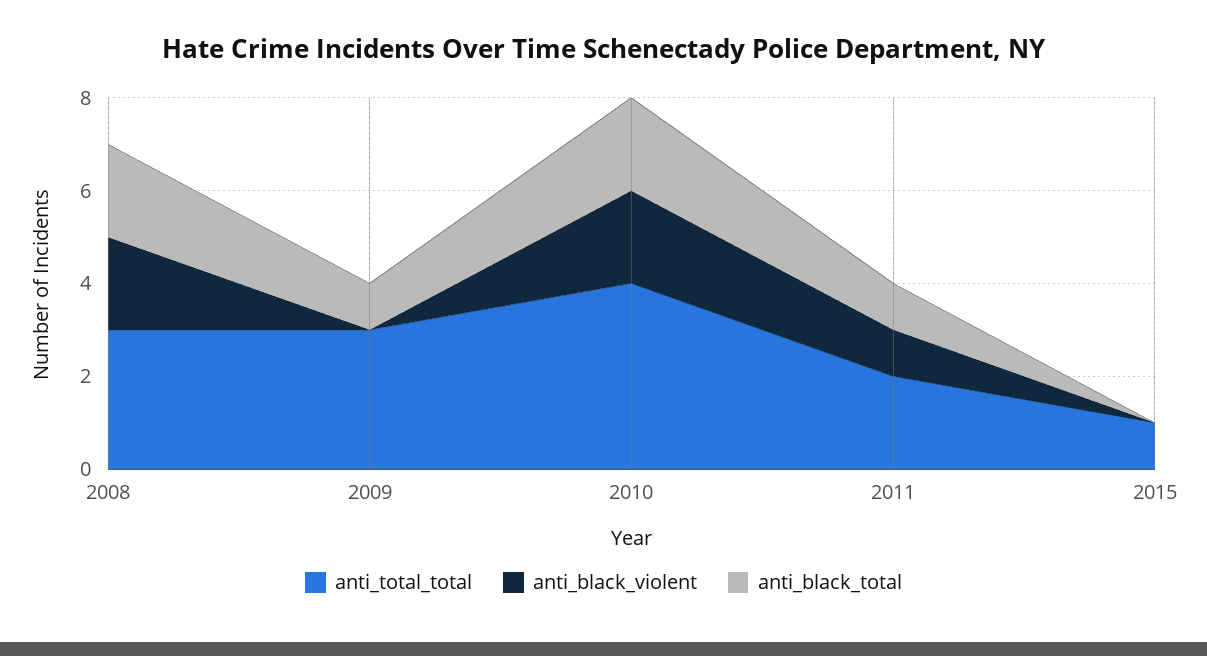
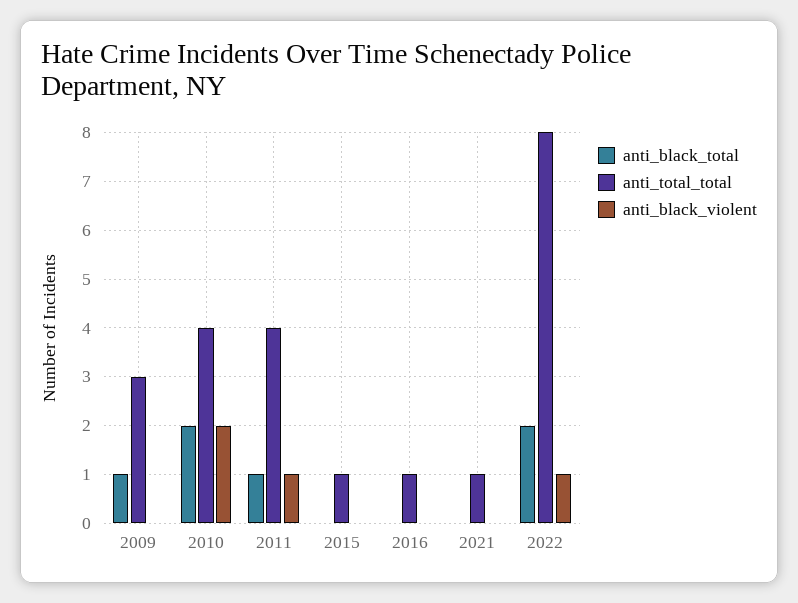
anti_total_total, 2008: 3 -> none
anti_black_violent, 2008: 2 -> none
anti_black_total, 2008: 2 -> none
anti_total_total, 2011: 2 -> 4
anti_black_total, 2016: none -> 0
anti_total_total, 2016: none -> 1
anti_black_violent, 2016: none -> 0
anti_black_total, 2021: none -> 0
anti_total_total, 2021: none -> 1
anti_black_violent, 2021: none -> 0
anti_black_total, 2022: none -> 2
anti_total_total, 2022: none -> 8
anti_black_violent, 2022: none -> 1

